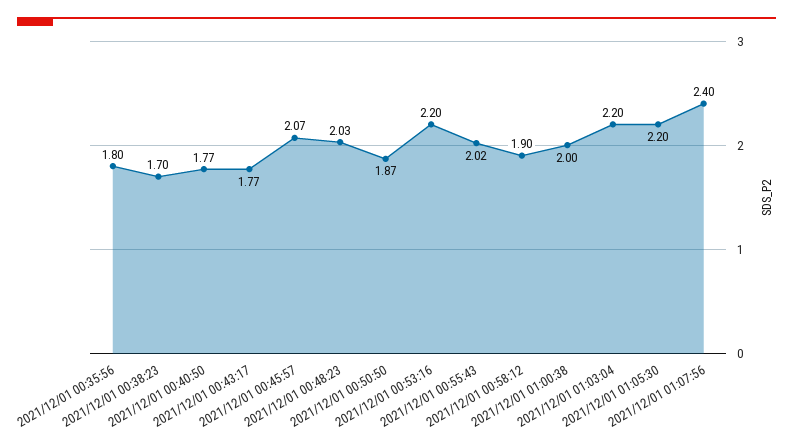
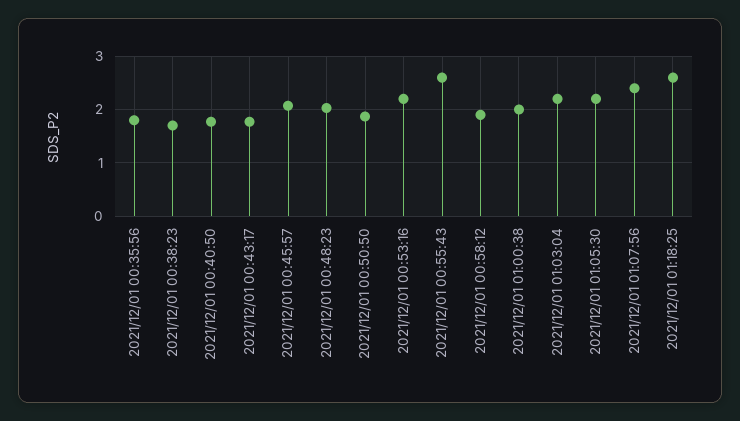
2021/12/01 00:55:43: 2.02 -> 2.6
2021/12/01 01:18:25: none -> 2.6

